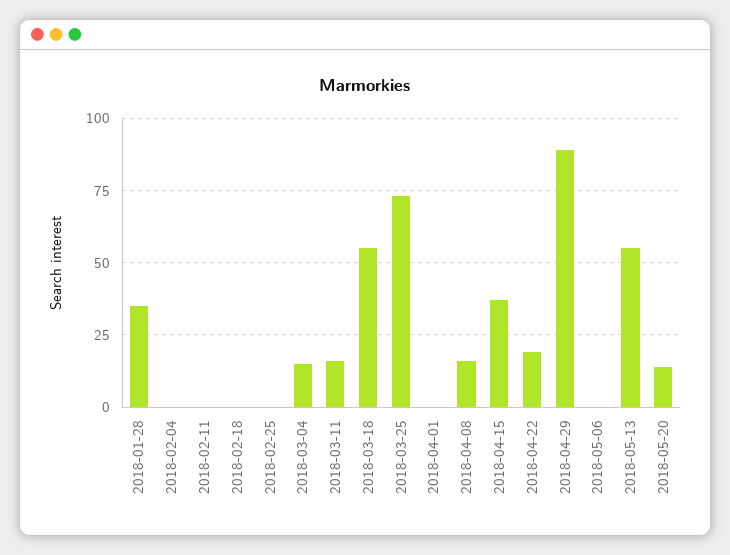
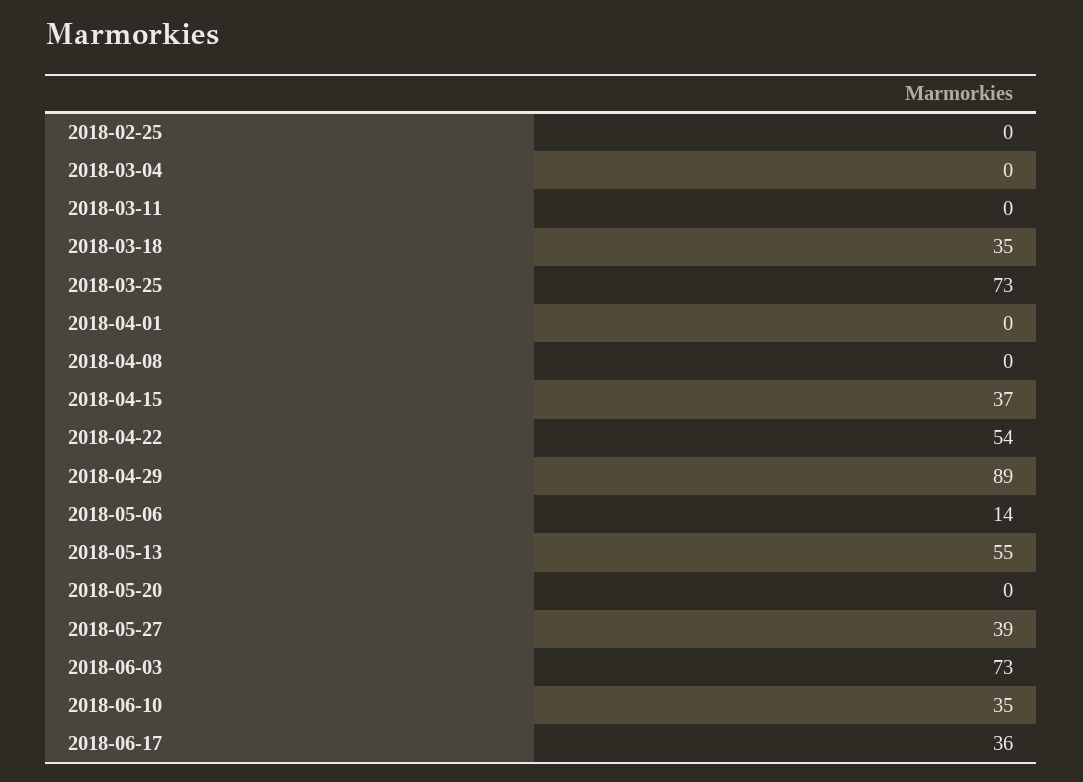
2018-01-28: 35 -> none
2018-02-04: 0 -> none
2018-02-11: 0 -> none
2018-02-18: 0 -> none
2018-03-04: 15 -> 0
2018-03-11: 15 -> 0
2018-03-18: 55 -> 35
2018-04-08: 15 -> 0
2018-04-22: 20 -> 54
2018-05-06: 0 -> 14
2018-05-20: 15 -> 0
2018-05-27: none -> 39
2018-06-03: none -> 73
2018-06-10: none -> 35
2018-06-17: none -> 36

